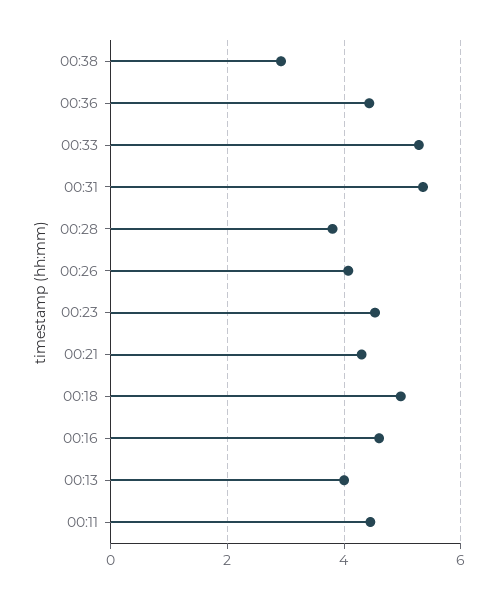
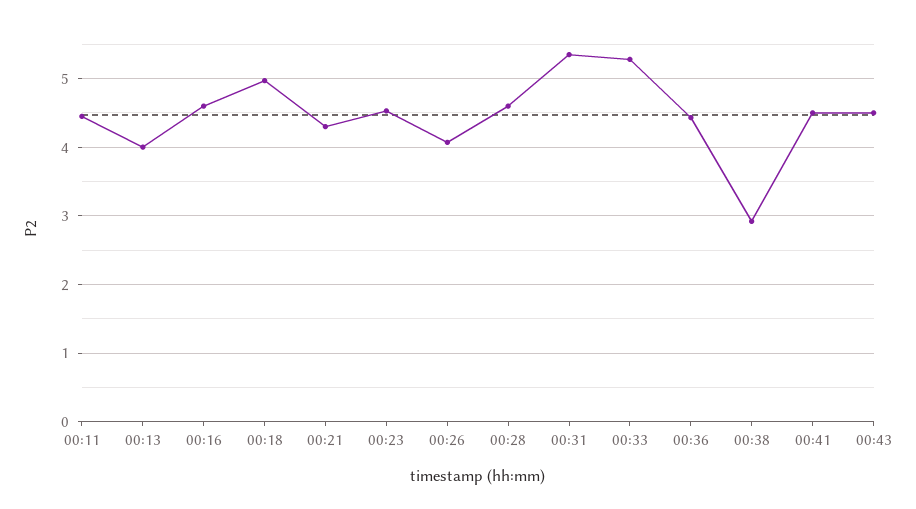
00:28: 3.8 -> 4.6
00:41: none -> 4.5
00:43: none -> 4.5

